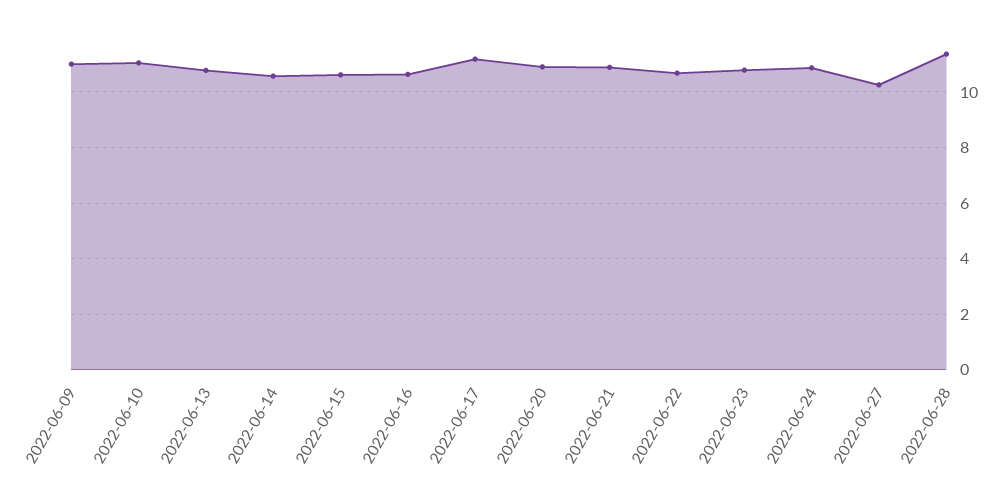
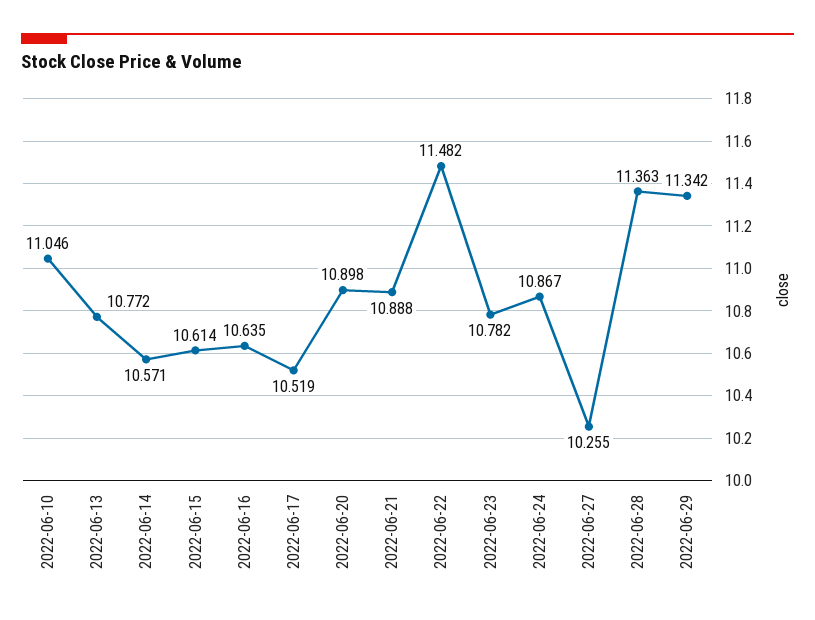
2022-06-09: 11 -> none
2022-06-17: 11.25 -> 10.519
2022-06-22: 10.75 -> 11.482
2022-06-29: none -> 11.342

